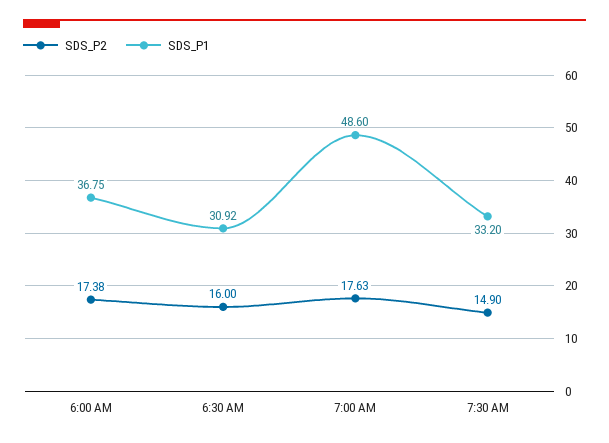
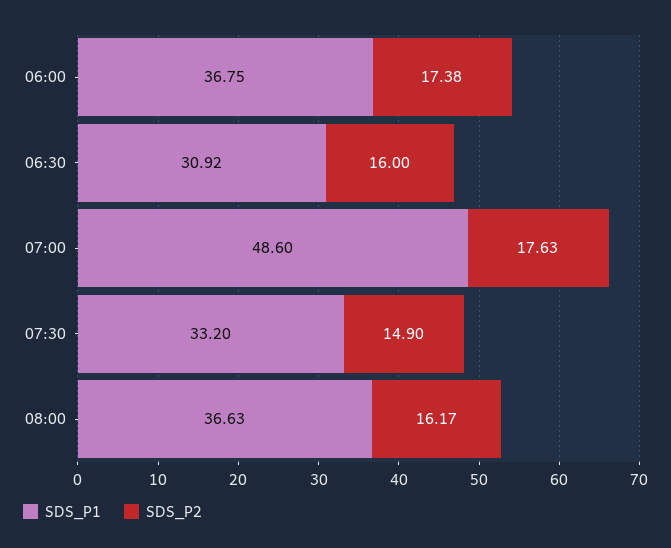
SDS_P1, 08:00: none -> 36.63
SDS_P2, 08:00: none -> 16.17

